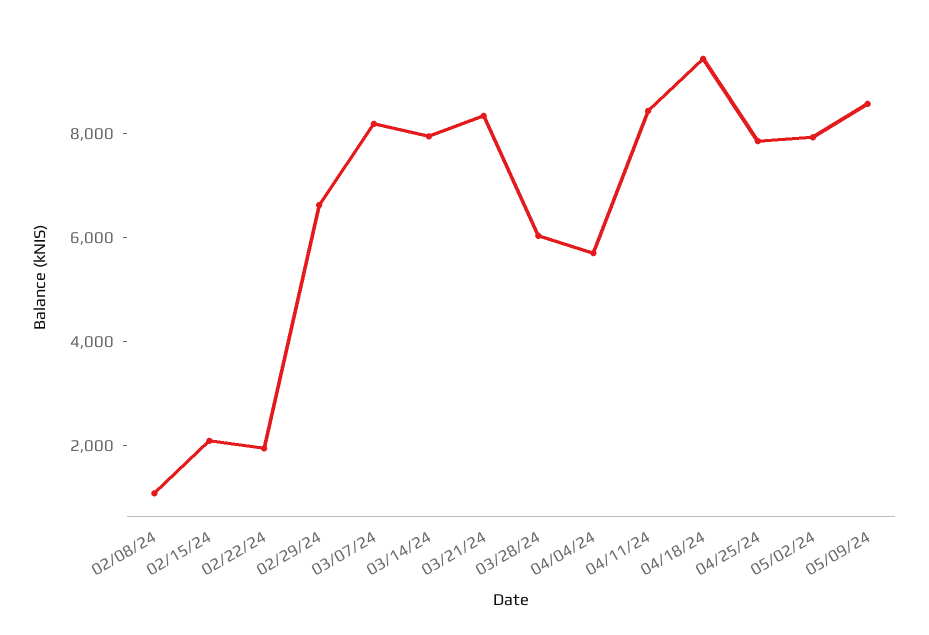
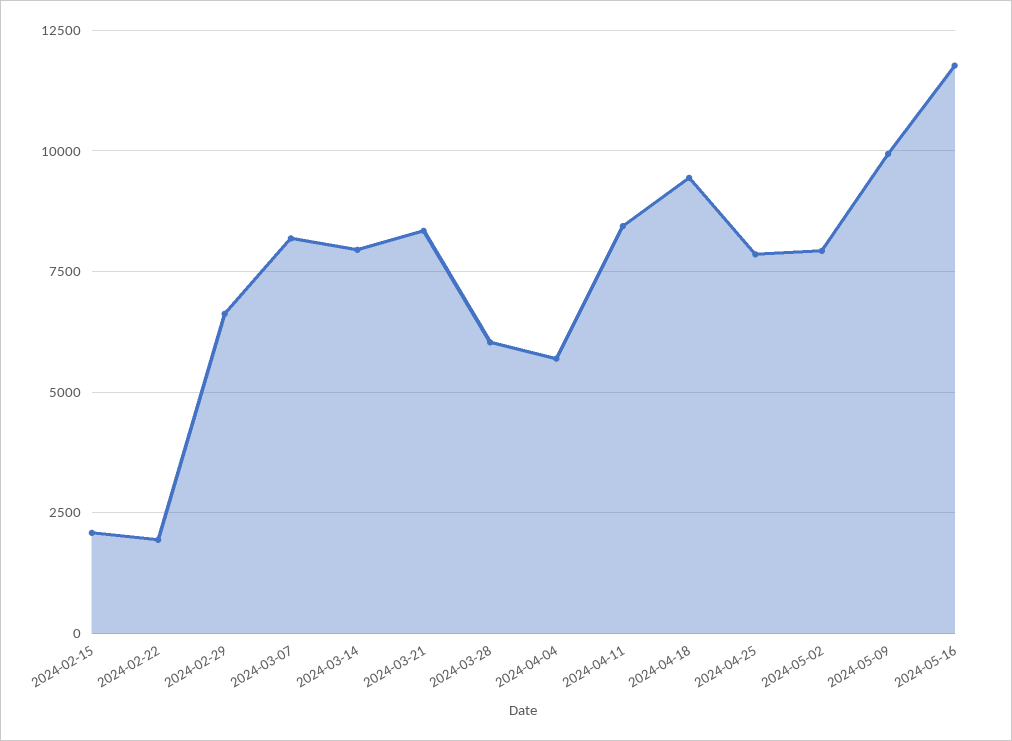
02/08/24: 1000 -> none
05/09/24: 8500 -> 10000
2024-05-16: none -> 11750

